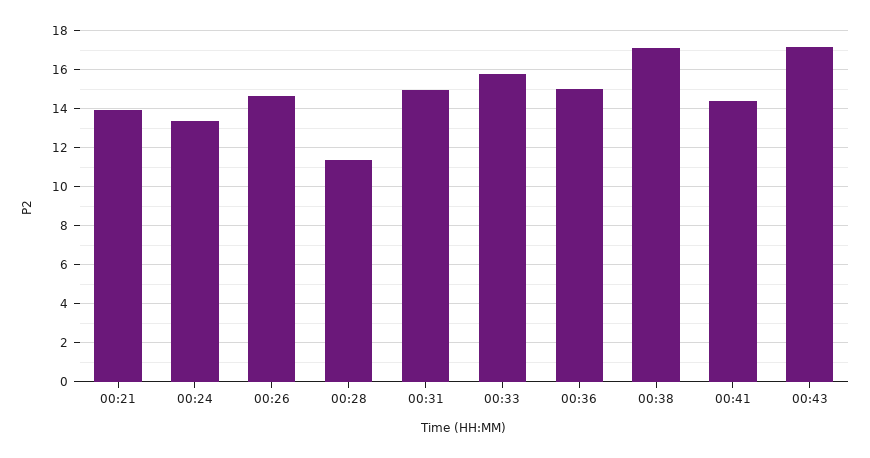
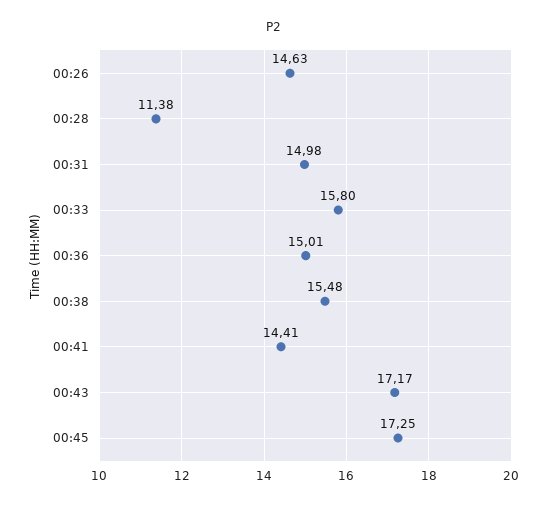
00:21: 14 -> none
00:24: 13.5 -> none
00:38: 17 -> 15.48
00:45: none -> 17.25

